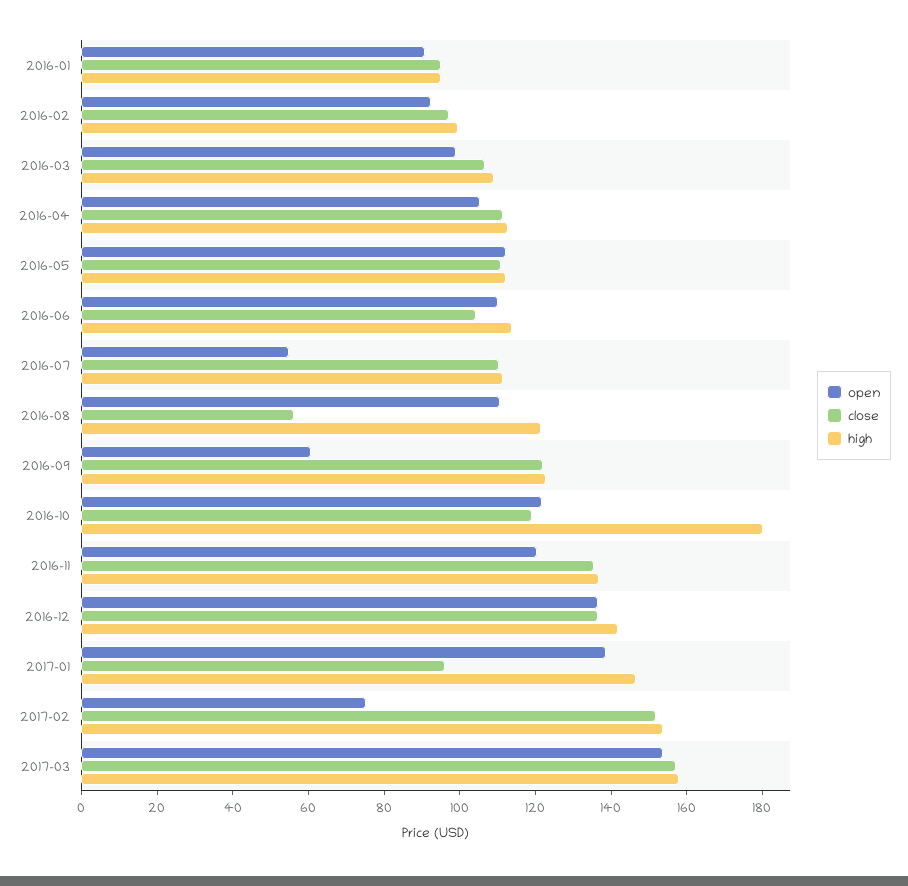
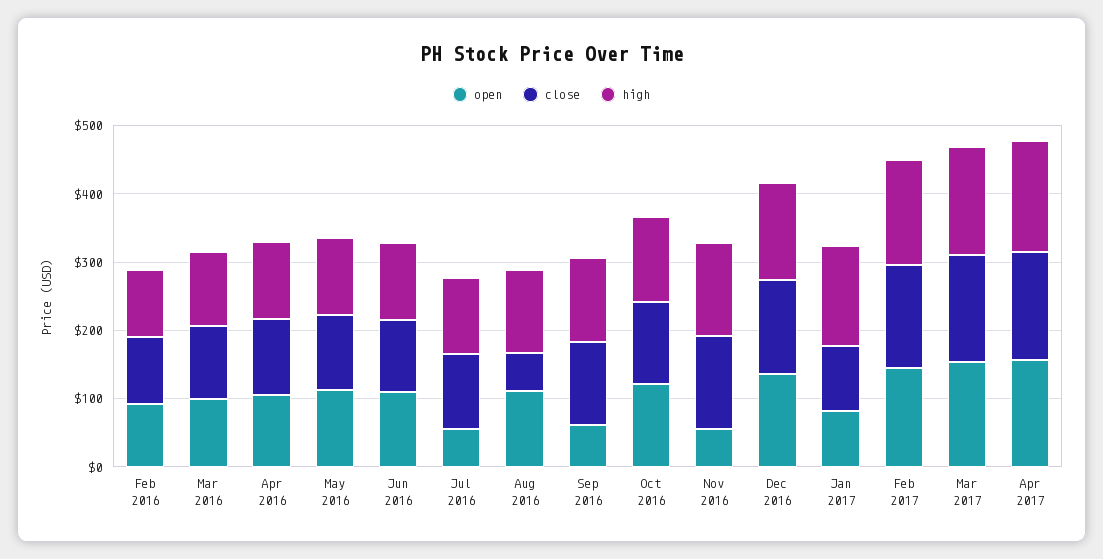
open, 2016-01: 90 -> none
close, 2016-01: 95 -> none
high, 2016-01: 95 -> none
high, 2016-10: 180 -> 120
open, 2016-11: 120 -> 60
open, 2017-01: 140 -> 80
open, 2017-02: 75 -> 140
open, Apr 2017: none -> 160
close, Apr 2017: none -> 160
high, Apr 2017: none -> 160

